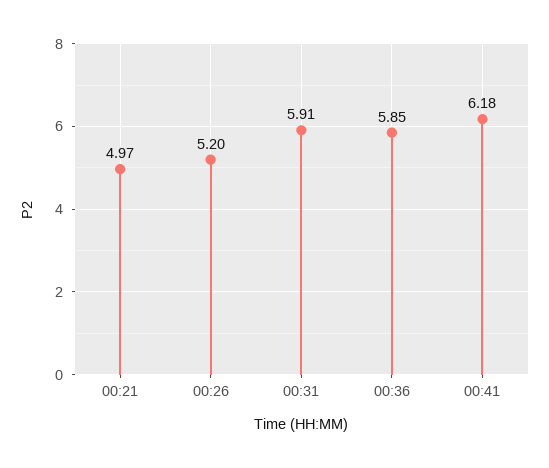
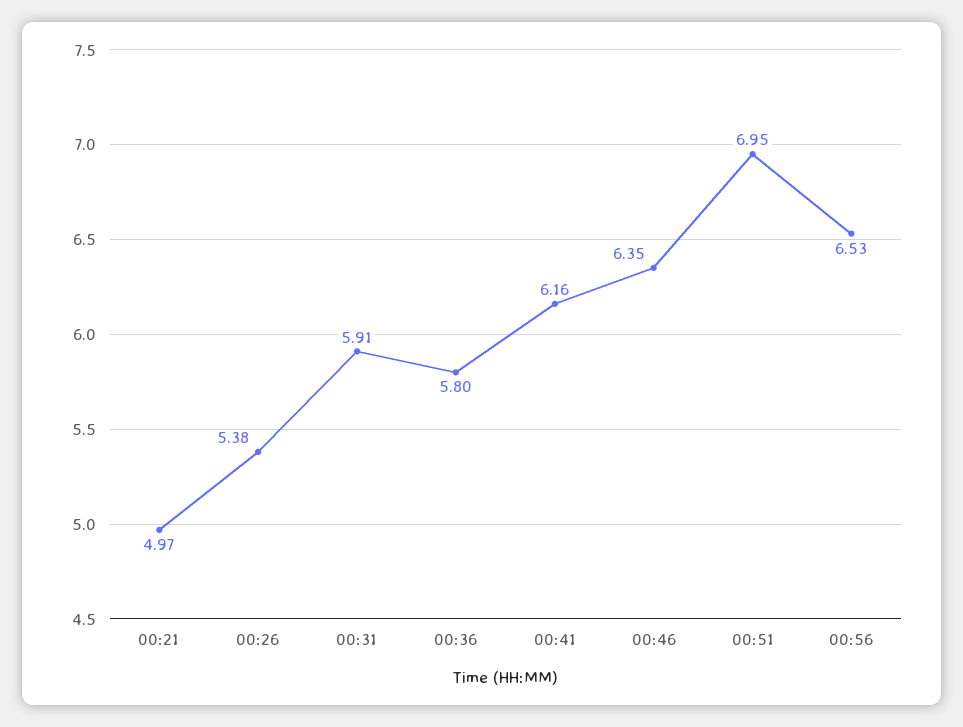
00:26: 5.2 -> 5.38
00:36: 5.85 -> 5.8
00:41: 6.18 -> 6.16
00:46: none -> 6.35
00:51: none -> 6.95
00:56: none -> 6.53

